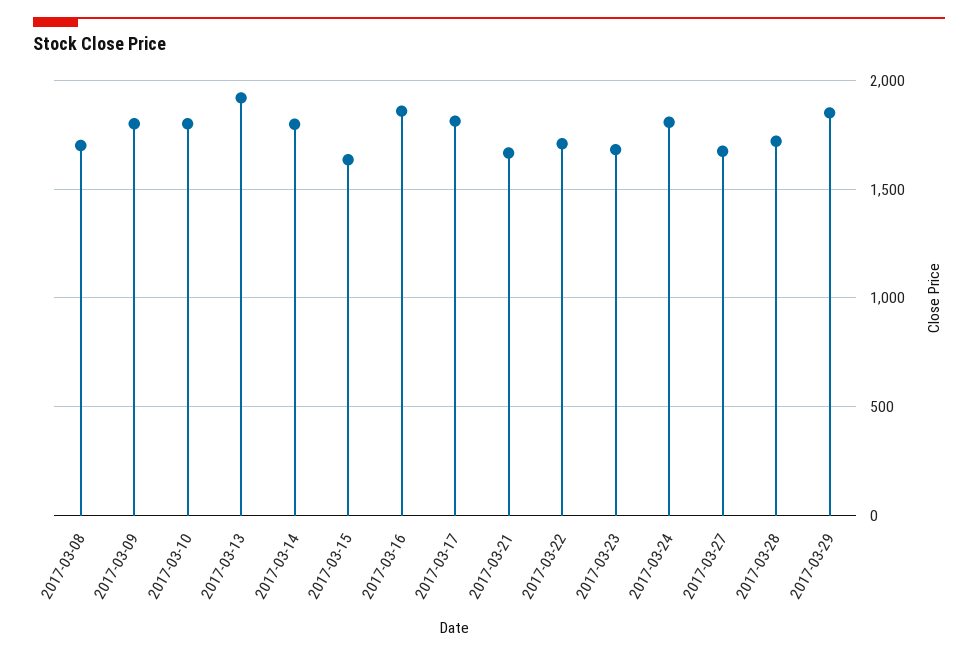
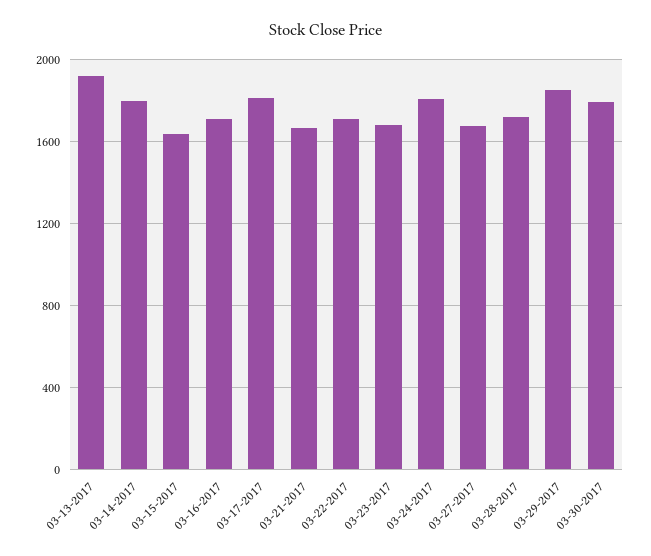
2017-03-08: 1700 -> none
2017-03-09: 1800 -> none
2017-03-10: 1800 -> none
2017-03-16: 1850 -> 1700
03-30-2017: none -> 1800

